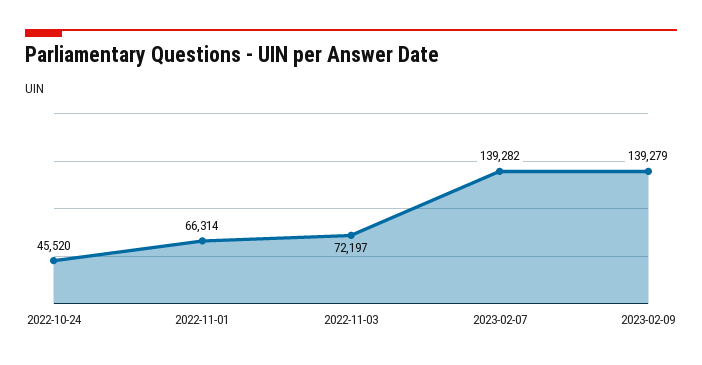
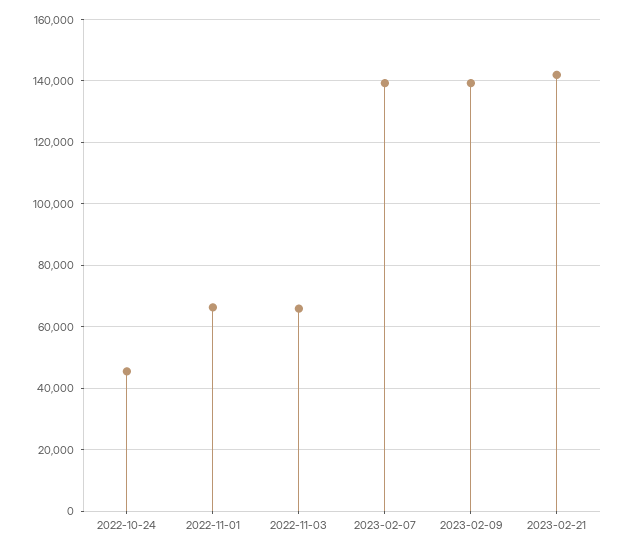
2022-11-03: 72197 -> 66000
2023-02-21: none -> 142000

